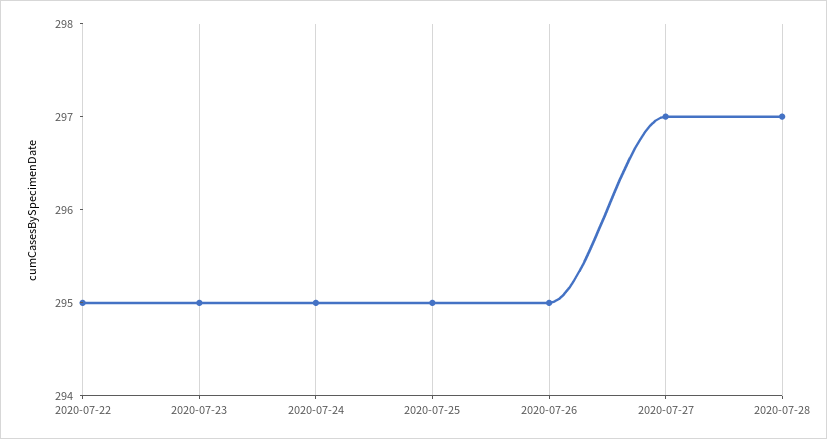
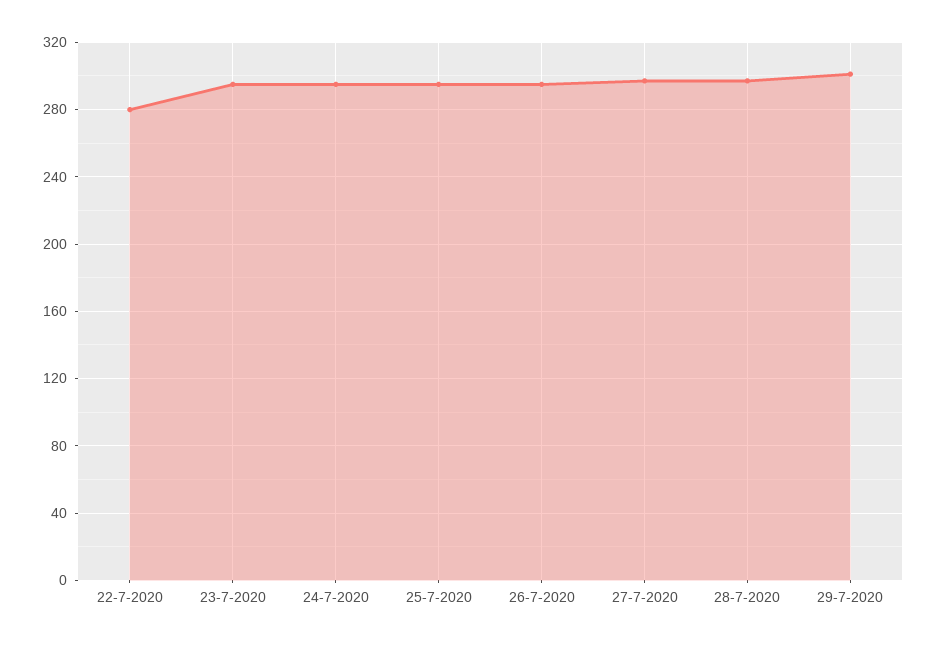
2020-07-22: 295 -> 280
29-7-2020: none -> 300

